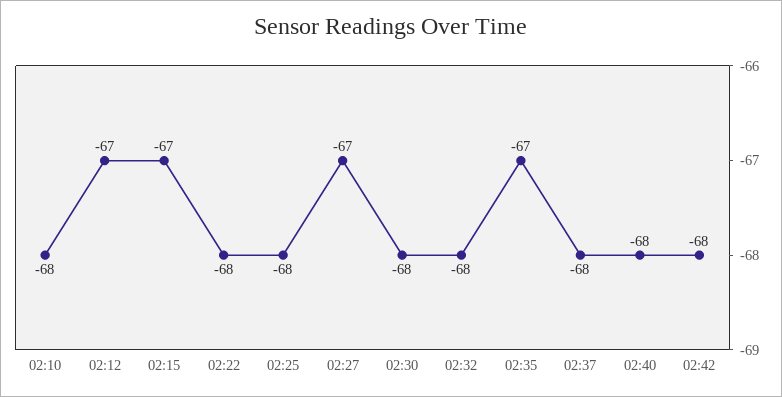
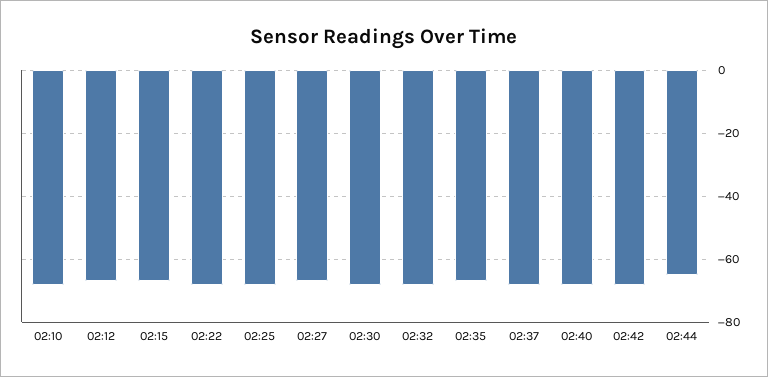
02:44: none -> -65

